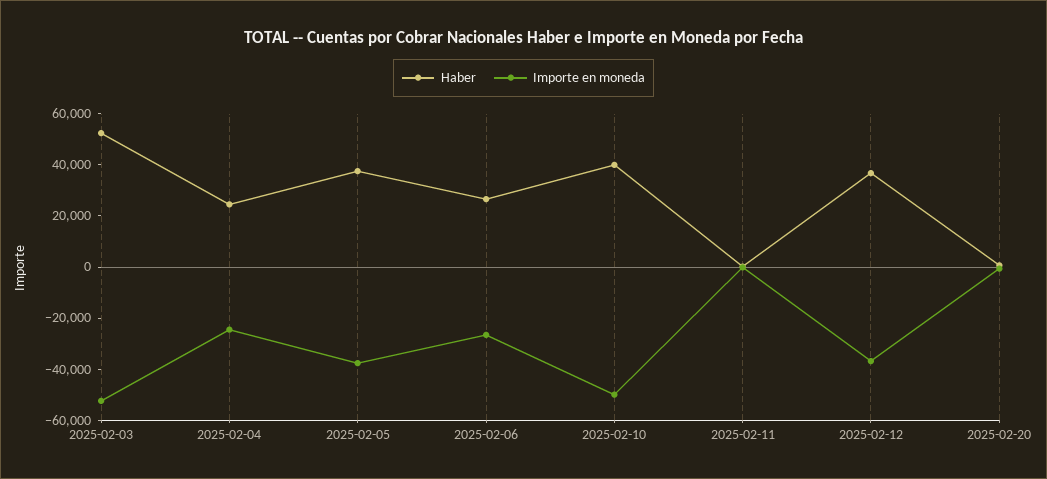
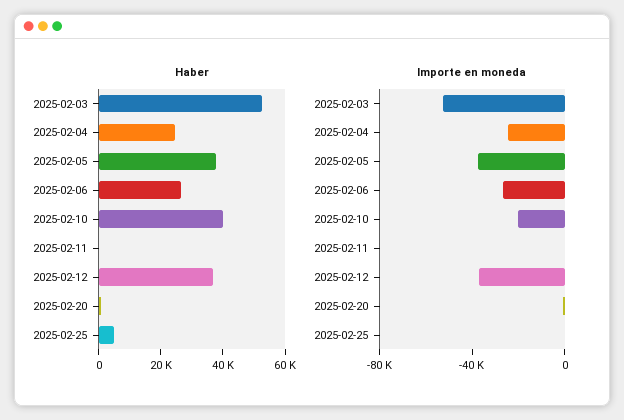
Importe en moneda, 2025-02-10: -50000 -> -20000
Haber, 2025-02-25: none -> 5000
Importe en moneda, 2025-02-25: none -> 0

